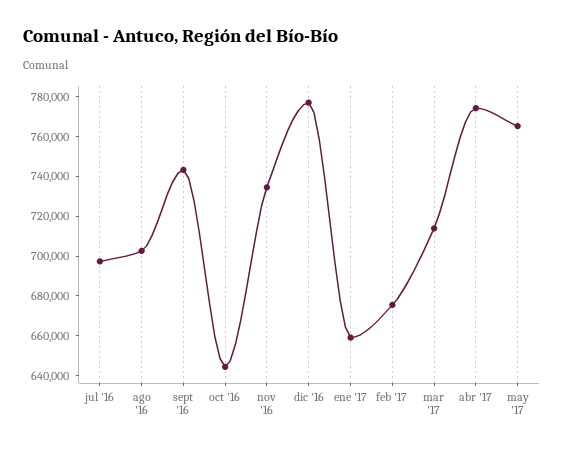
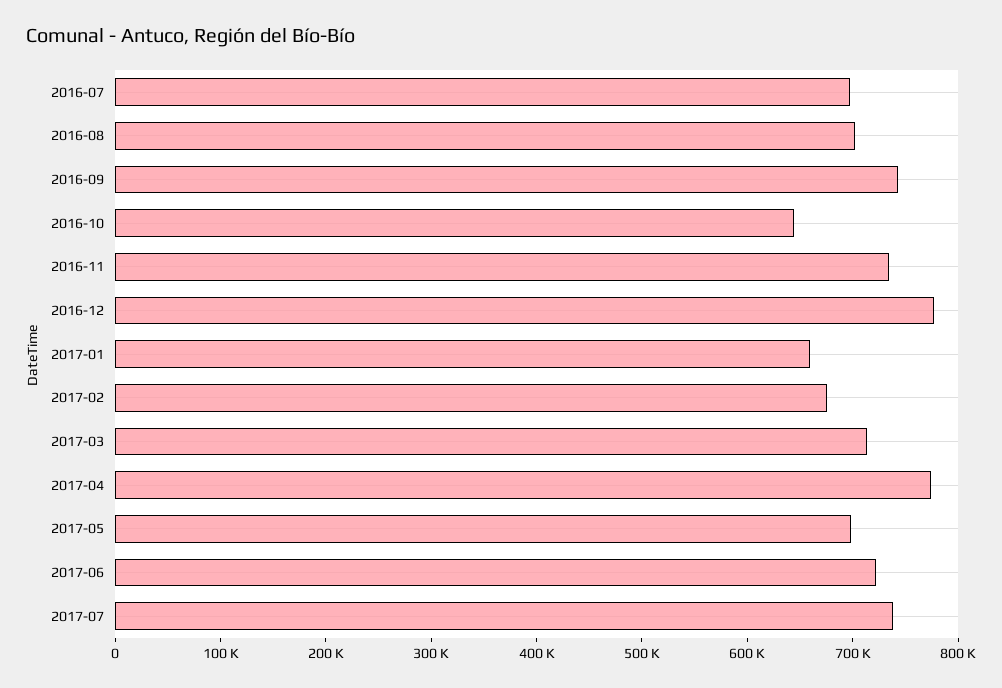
may '17: 765000 -> 700000
2017-06: none -> 720000
2017-07: none -> 740000

